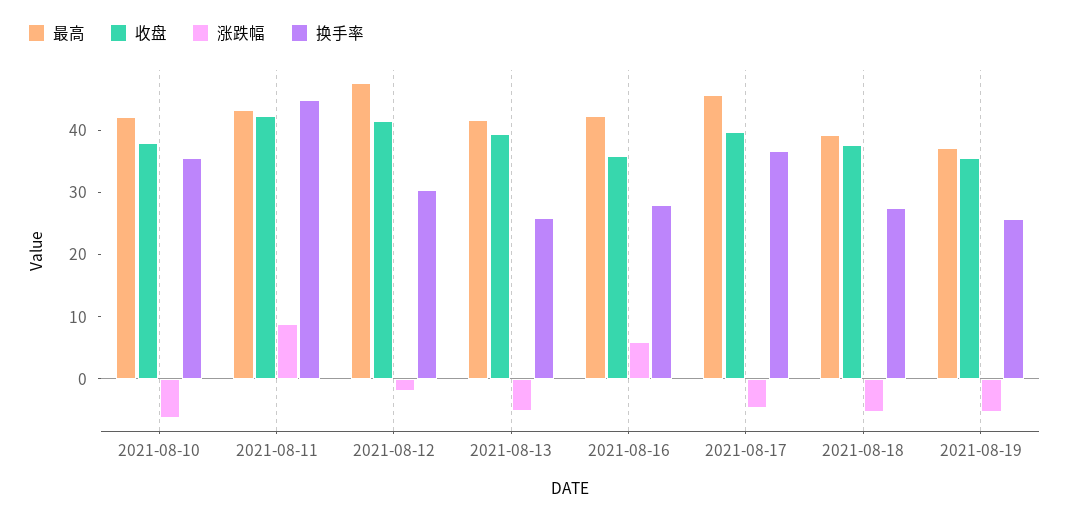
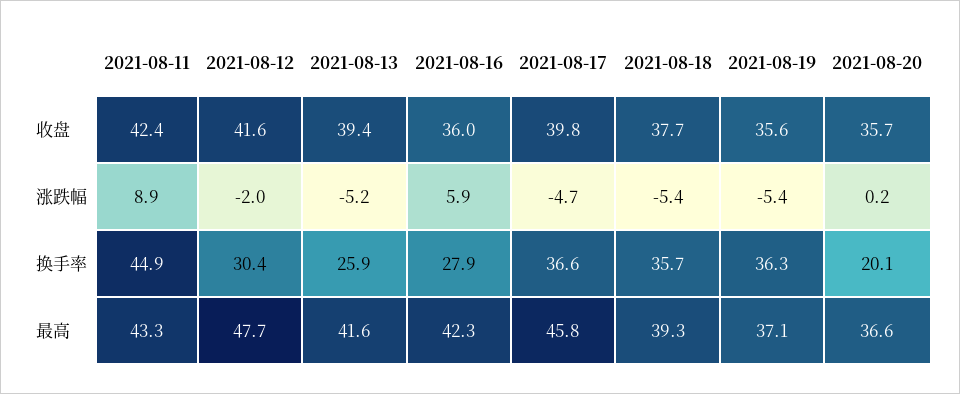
最高, 2021-08-10: 42 -> none
收盘, 2021-08-10: 38 -> none
涨跌幅, 2021-08-10: -6 -> none
换手率, 2021-08-10: 36 -> none
换手率, 2021-08-18: 28 -> 35.7
换手率, 2021-08-19: 26 -> 36.3
收盘, 2021-08-20: none -> 35.7
涨跌幅, 2021-08-20: none -> 0.2
换手率, 2021-08-20: none -> 20.1
最高, 2021-08-20: none -> 36.6

